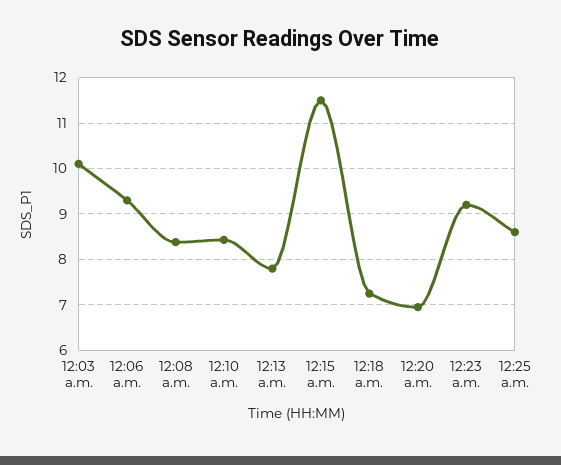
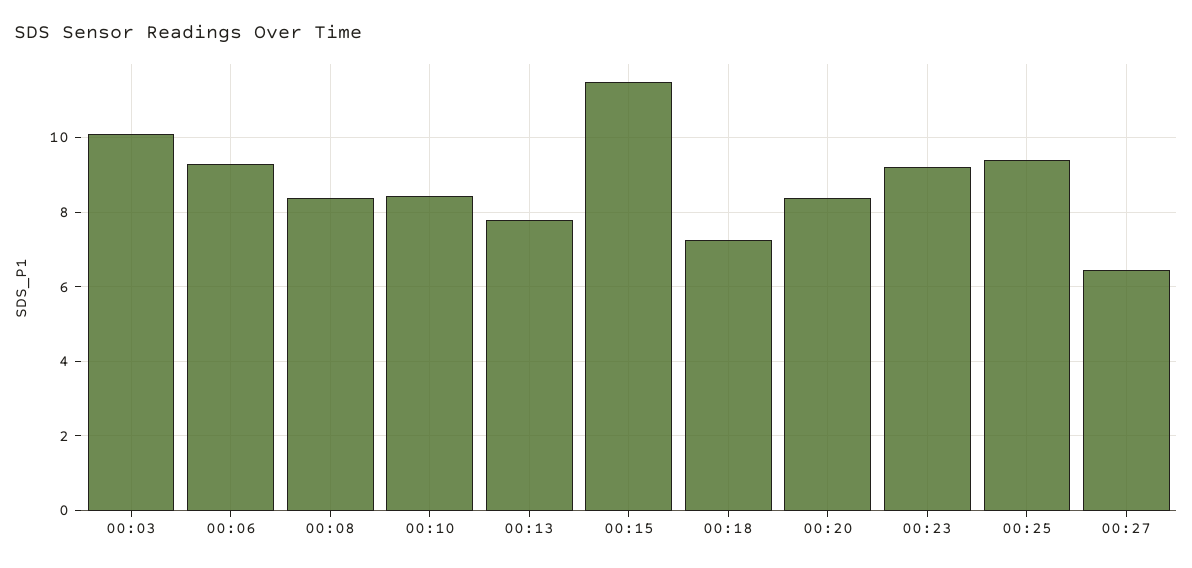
12:20 a.m.: 7 -> 8.4
12:25 a.m.: 8.6 -> 9.4
00:27: none -> 6.4

